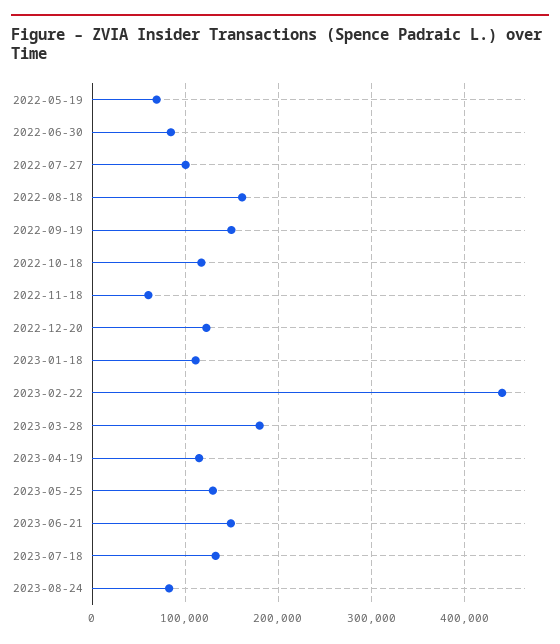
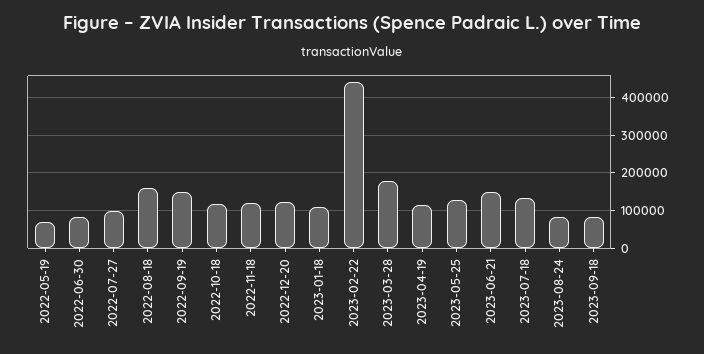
2022-11-18: 60000 -> 120000
2023-09-18: none -> 80000

